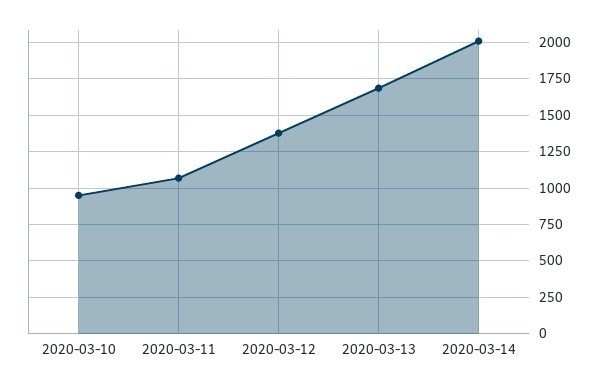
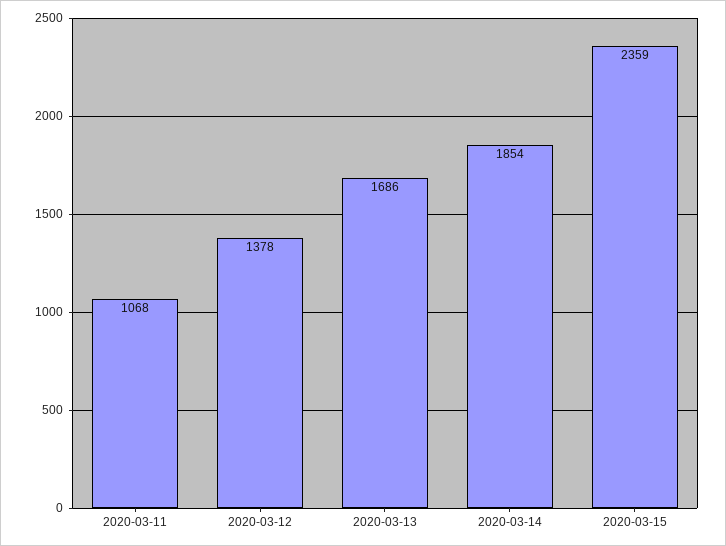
2020-03-10: 950 -> none
2020-03-14: 2000 -> 1854
2020-03-15: none -> 2359

